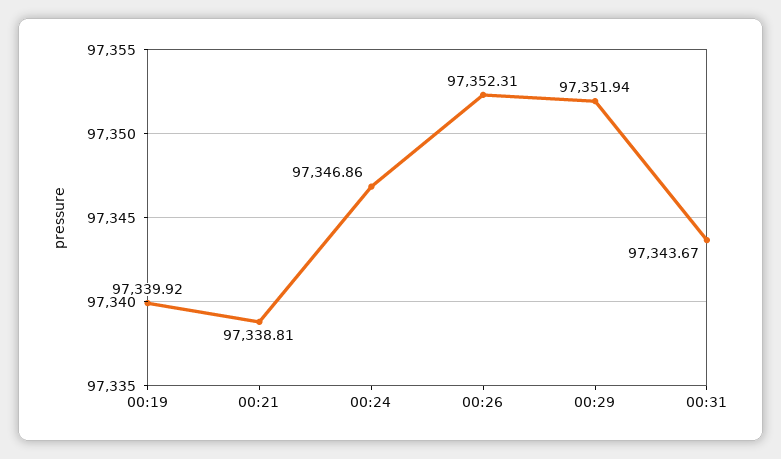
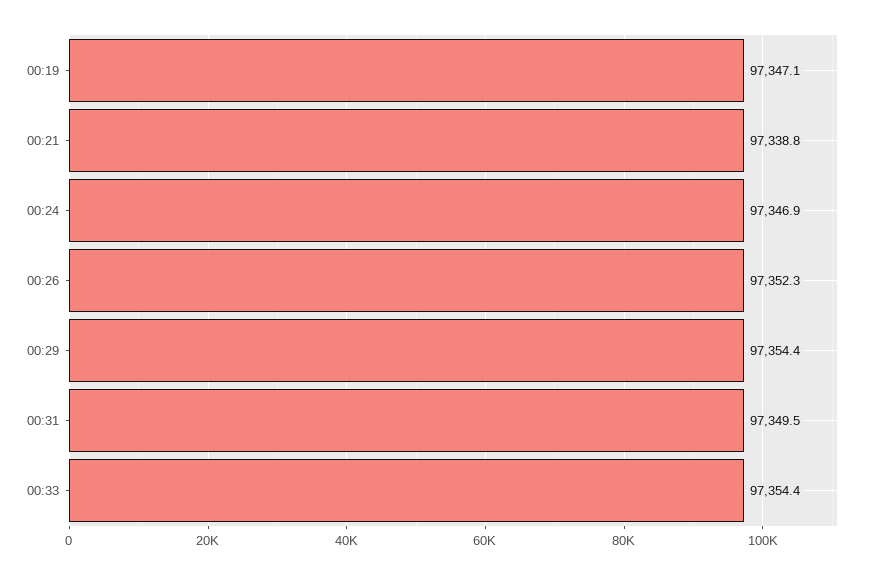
00:19: 97339.92 -> 97347.1
00:29: 97351.94 -> 97354.4
00:31: 97343.67 -> 97349.5
00:33: none -> 97354.4

